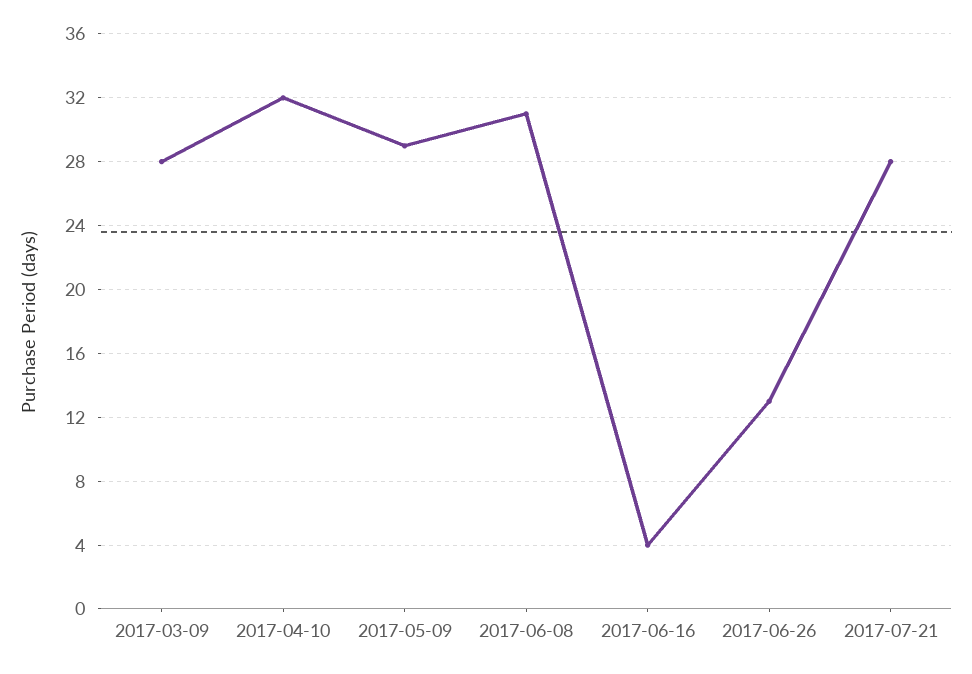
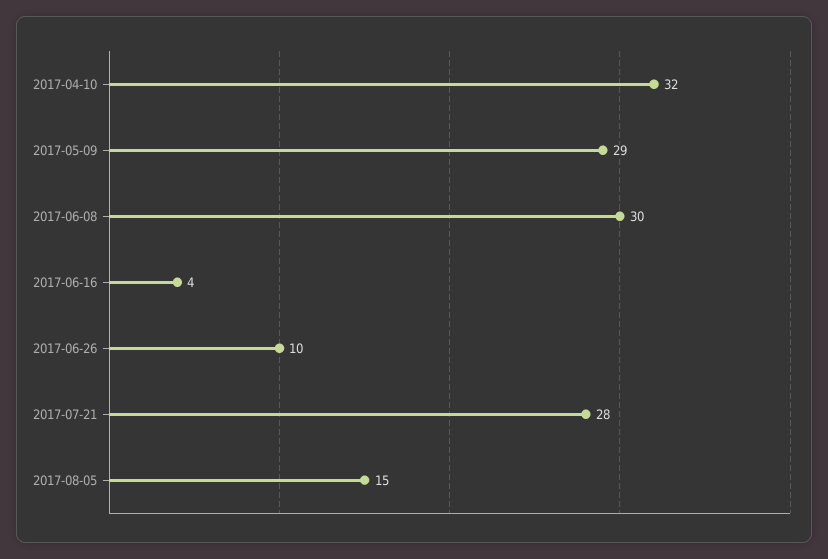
2017-03-09: 28 -> none
2017-06-08: 31 -> 30
2017-06-26: 13 -> 10
2017-08-05: none -> 15

